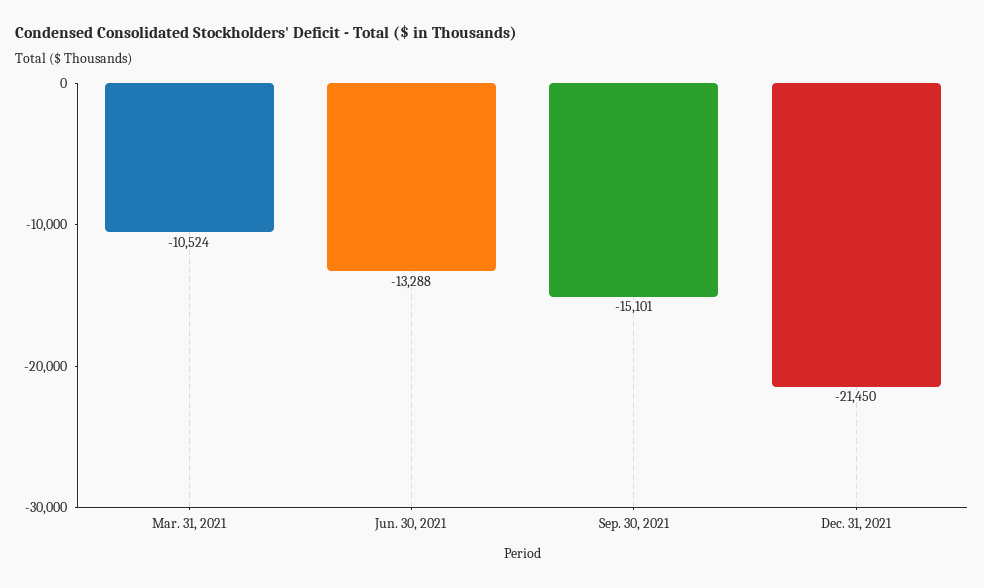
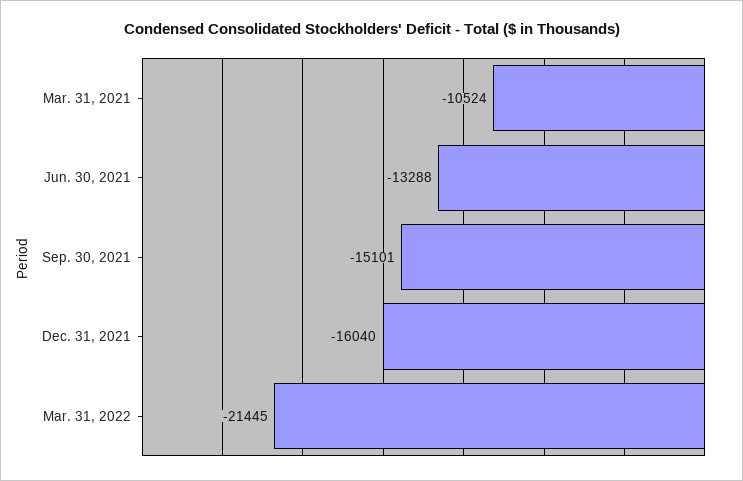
Dec. 31, 2021: -21450 -> -16040
Mar. 31, 2022: none -> -21445

